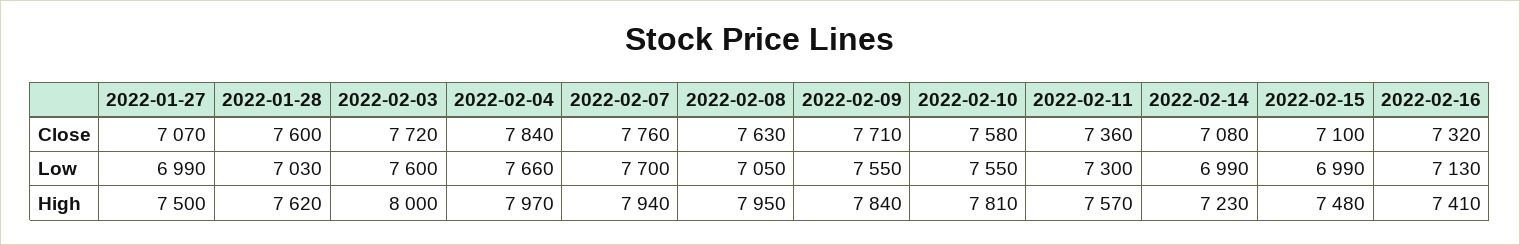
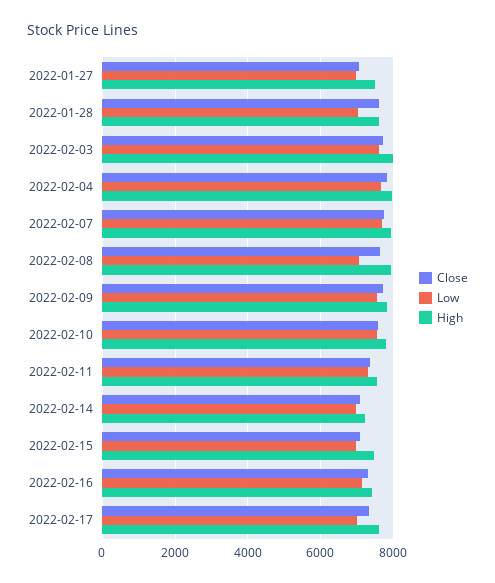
Close, 2022-02-17: none -> 7400
Low, 2022-02-17: none -> 7000
High, 2022-02-17: none -> 7600

